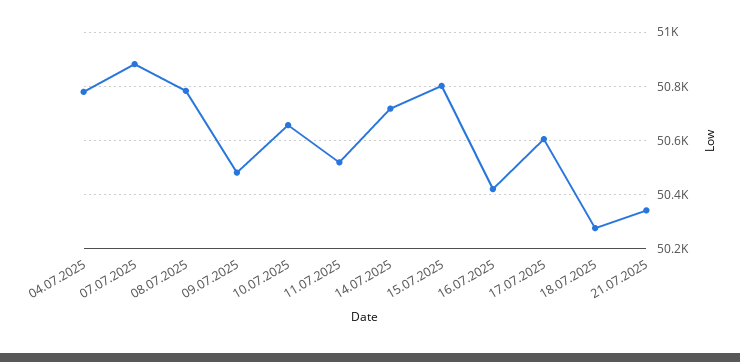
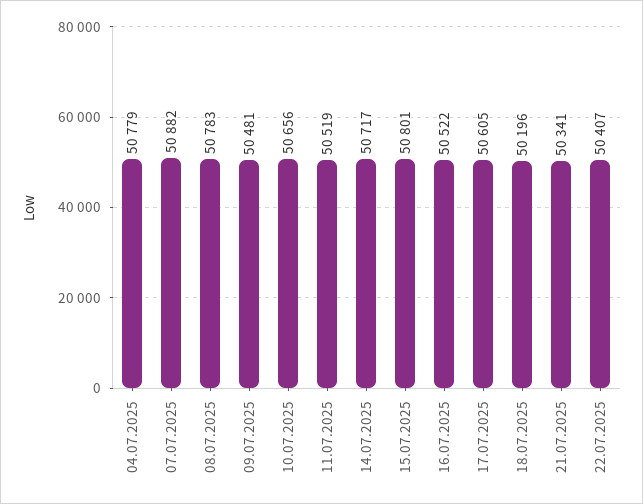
16.07.2025: 50425 -> 50522
18.07.2025: 50275 -> 50196
22.07.2025: none -> 50407

